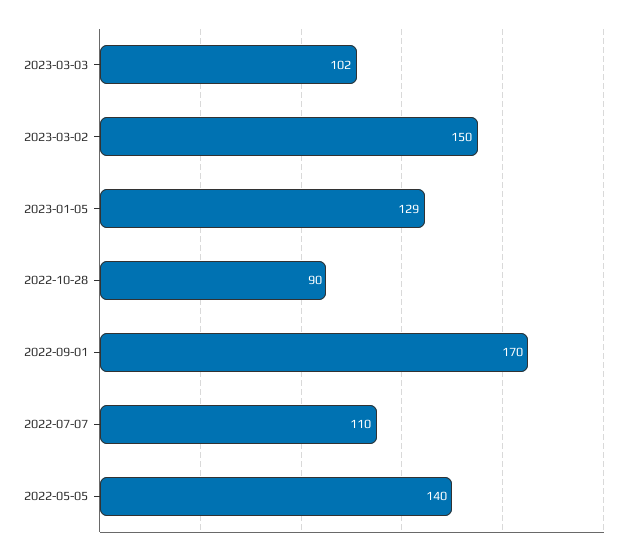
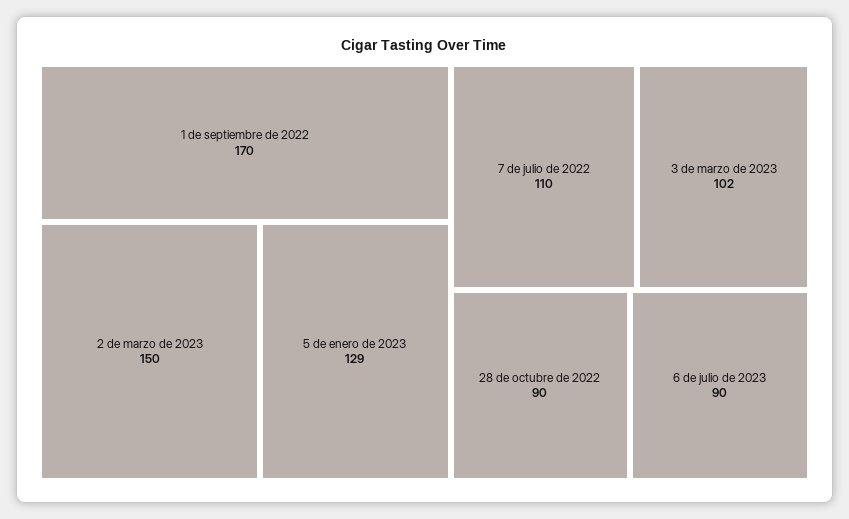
2022-05-05: 140 -> none
6 de julio de 2023: none -> 90

